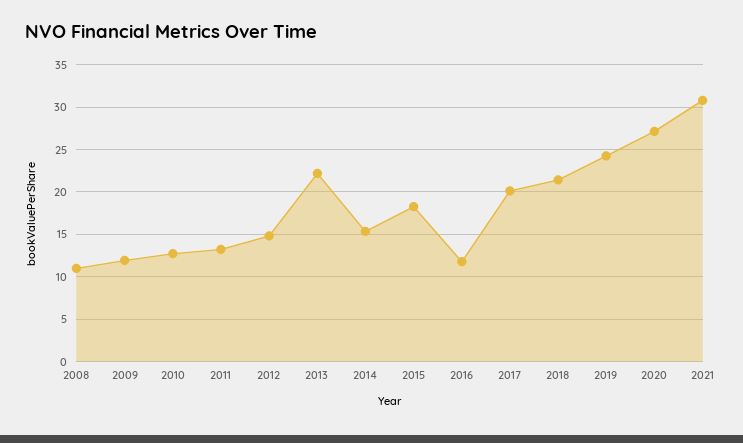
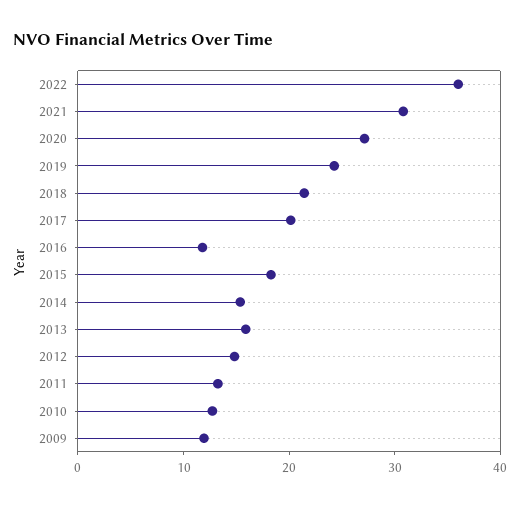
2008: 11 -> none
2013: 22 -> 16
2022: none -> 36

